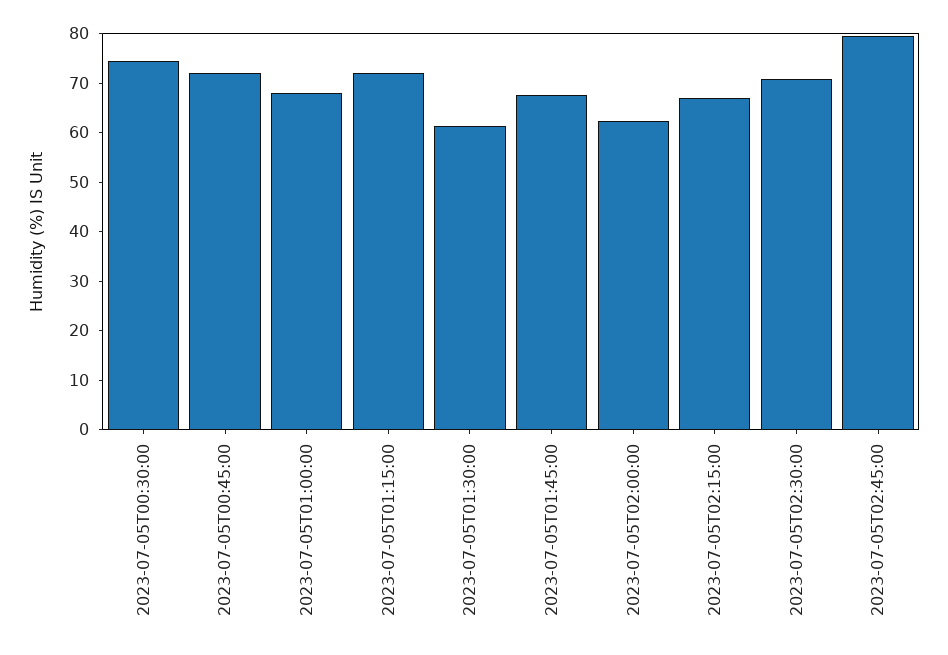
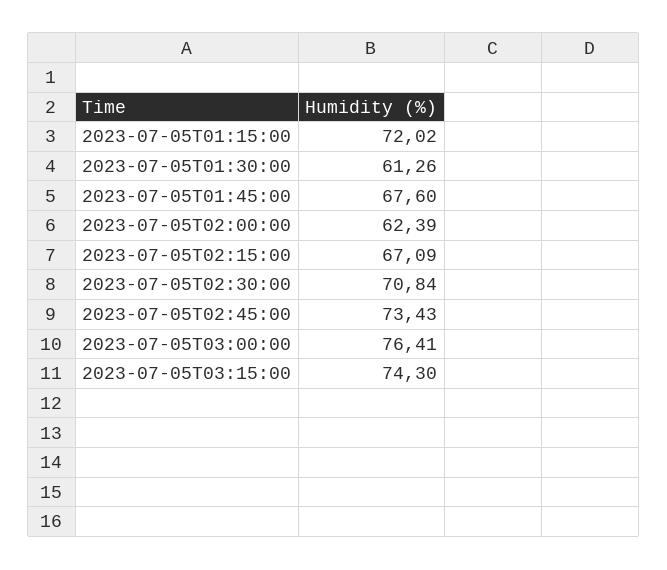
2023-07-05T00:30:00: 74 -> none
2023-07-05T00:45:00: 72 -> none
2023-07-05T01:00:00: 68 -> none
2023-07-05T02:45:00: 80 -> 73.43
2023-07-05T03:00:00: none -> 76.41
2023-07-05T03:15:00: none -> 74.3

